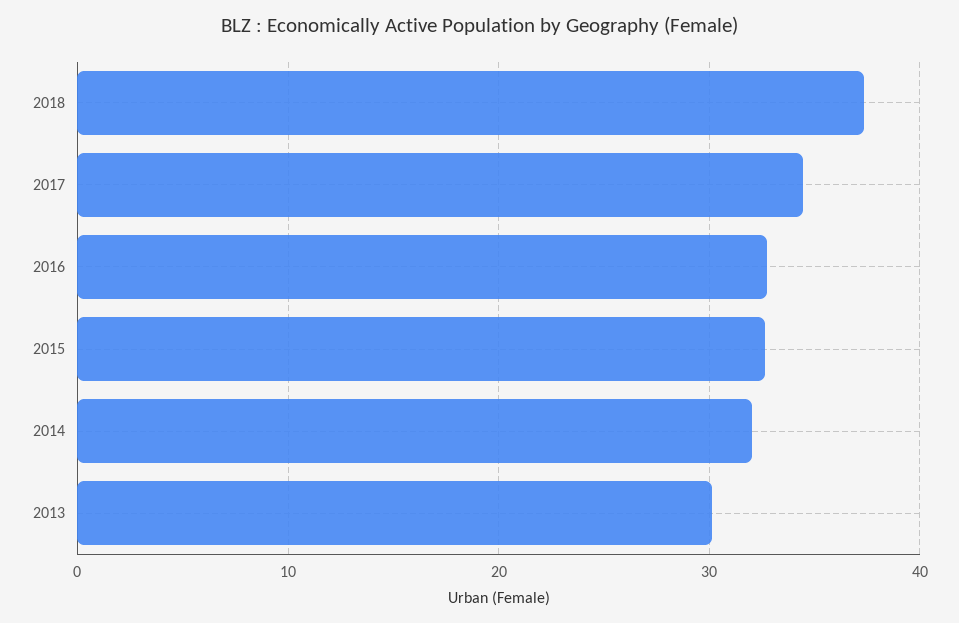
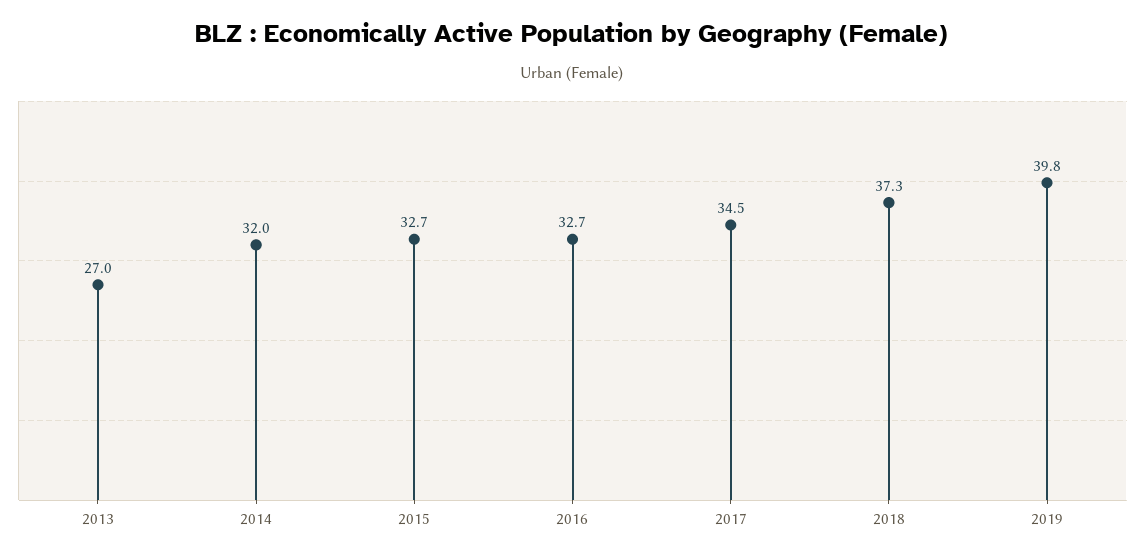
2013: 30 -> 27
2019: none -> 39.8

